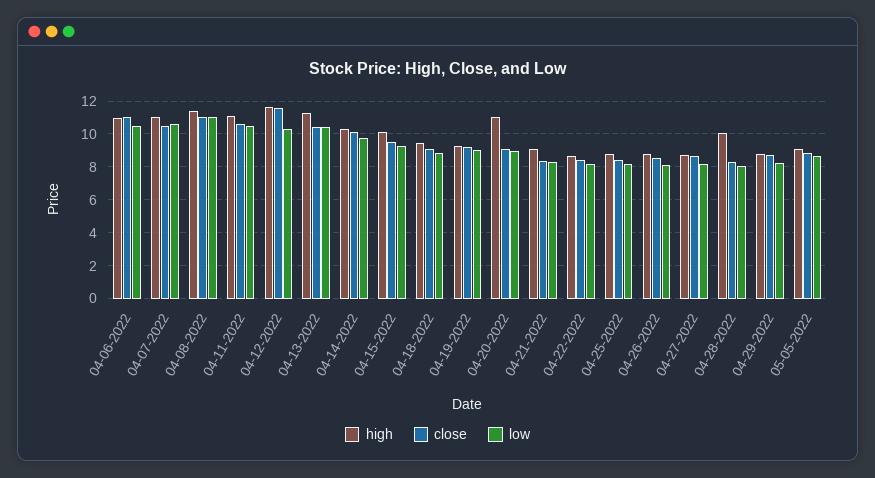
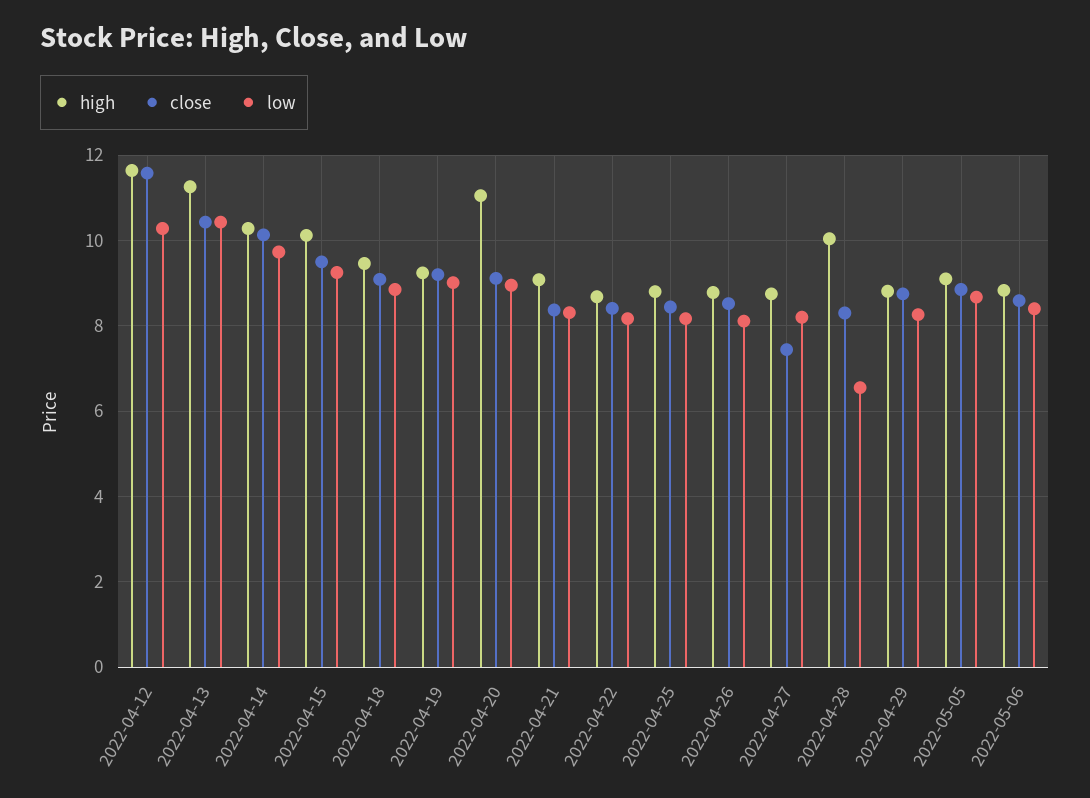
high, 04-06-2022: 11 -> none
close, 04-06-2022: 11 -> none
low, 04-06-2022: 10.5 -> none
high, 04-07-2022: 11 -> none
close, 04-07-2022: 10.5 -> none
low, 04-07-2022: 10.5 -> none
high, 04-08-2022: 11.5 -> none
close, 04-08-2022: 11 -> none
low, 04-08-2022: 11 -> none
high, 04-11-2022: 11 -> none
close, 04-11-2022: 10.5 -> none
low, 04-11-2022: 10.5 -> none
close, 04-27-2022: 8.5 -> 7.4
low, 04-28-2022: 8 -> 6.6
high, 2022-05-06: none -> 8.8
close, 2022-05-06: none -> 8.6
low, 2022-05-06: none -> 8.4

